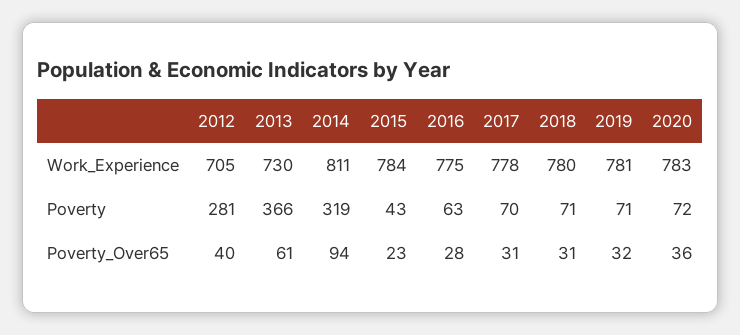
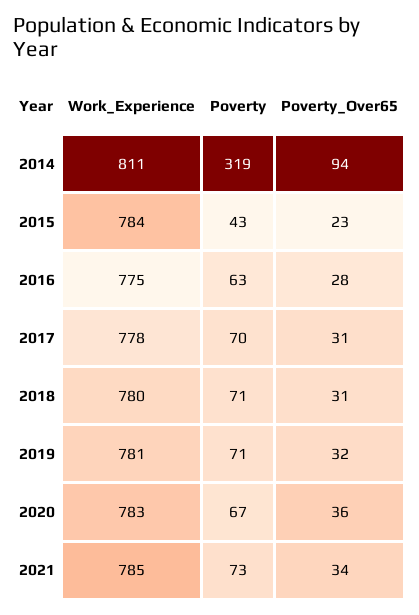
2012, Work_Experience: 705 -> none
2013, Work_Experience: 730 -> none
2012, Poverty: 281 -> none
2013, Poverty: 366 -> none
2020, Poverty: 72 -> 67
2012, Poverty_Over65: 40 -> none
2013, Poverty_Over65: 61 -> none
2021, Work_Experience: none -> 785
2021, Poverty: none -> 73
2021, Poverty_Over65: none -> 34

